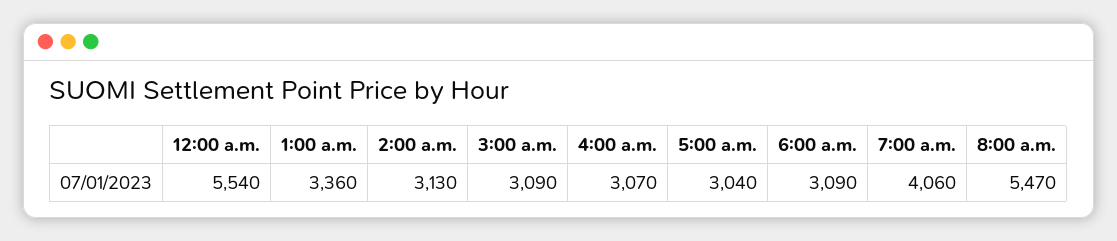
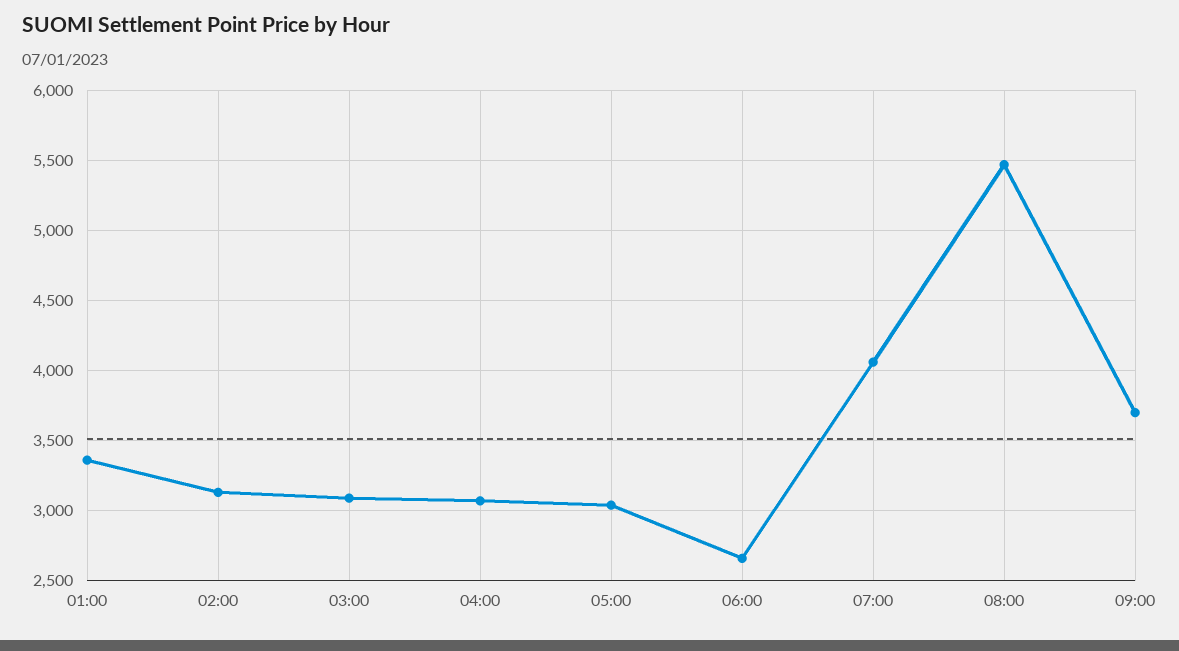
12:00 a.m.: 5540 -> none
6:00 a.m.: 3090 -> 2650
09:00: none -> 3700

